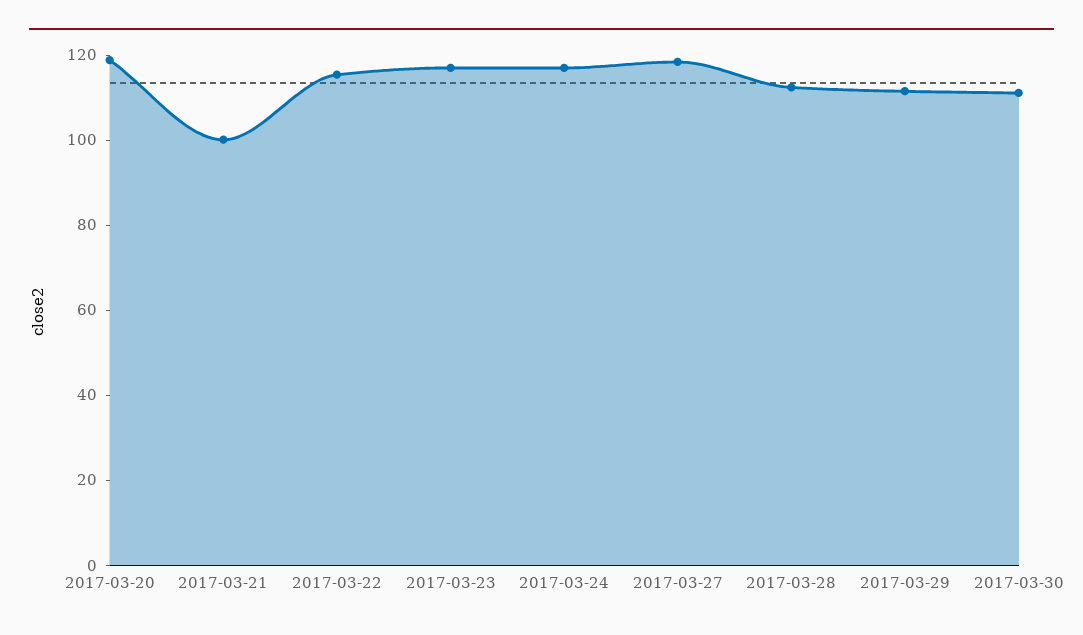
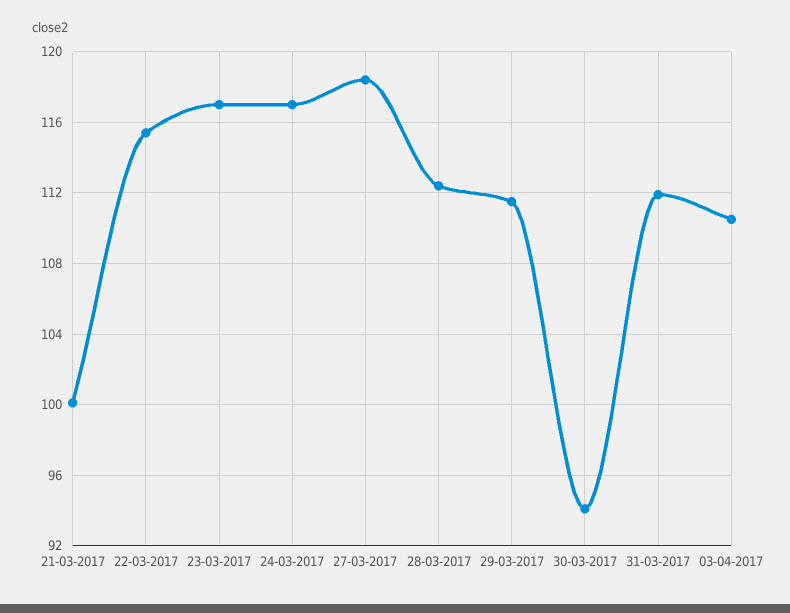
2017-03-20: 120 -> none
2017-03-30: 110 -> 94
31-03-2017: none -> 112
03-04-2017: none -> 110.5

